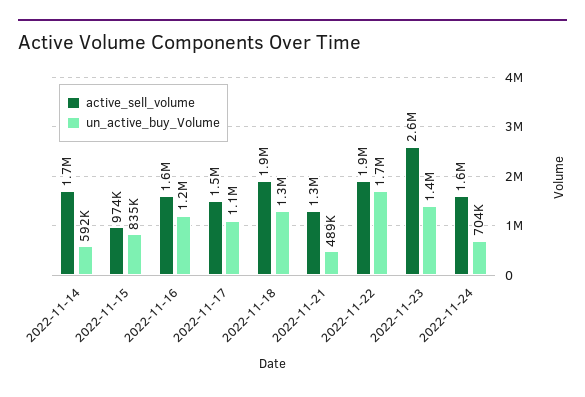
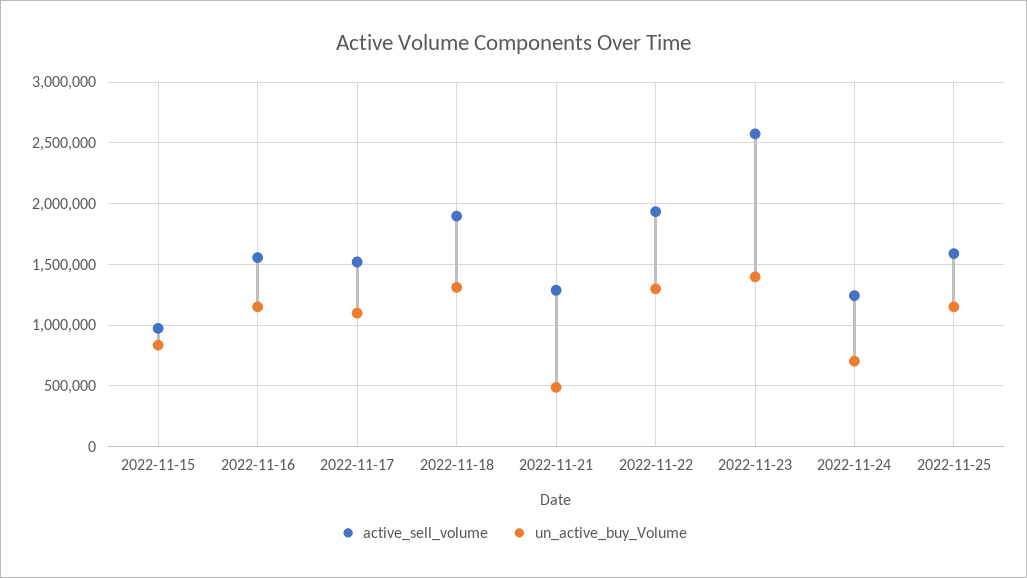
active_sell_volume, 2022-11-14: 1700000 -> none
un_active_buy_Volume, 2022-11-14: 592000 -> none
un_active_buy_Volume, 2022-11-22: 1700000 -> 1300000
active_sell_volume, 2022-11-24: 1600000 -> 1250000
active_sell_volume, 2022-11-25: none -> 1600000
un_active_buy_Volume, 2022-11-25: none -> 1150000

